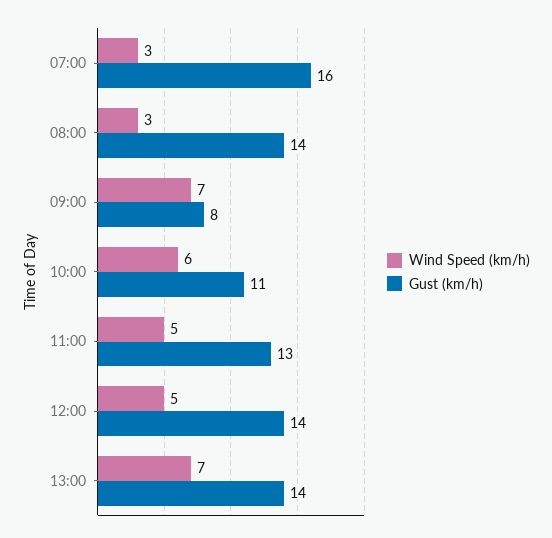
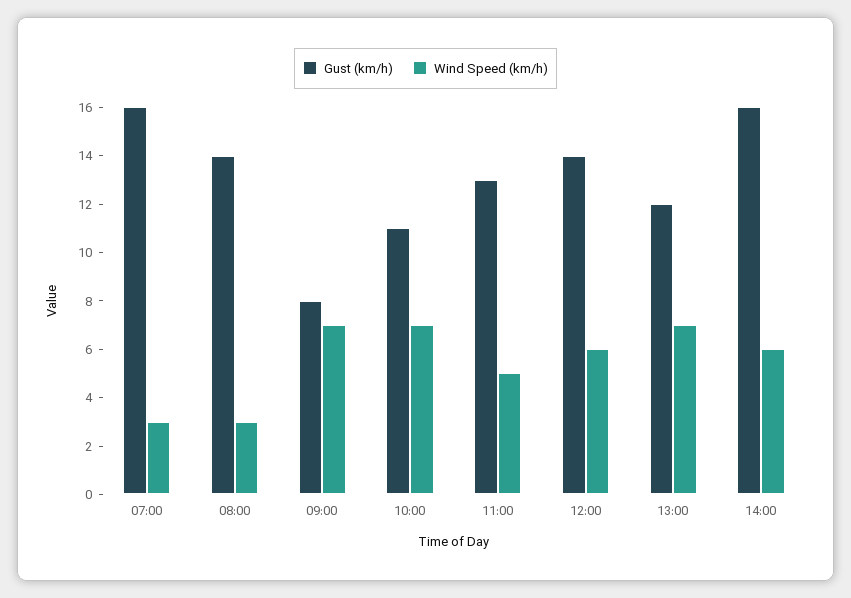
Wind Speed (km/h), 10:00: 6 -> 7
Wind Speed (km/h), 12:00: 5 -> 6
Gust (km/h), 13:00: 14 -> 12
Gust (km/h), 14:00: none -> 16
Wind Speed (km/h), 14:00: none -> 6

